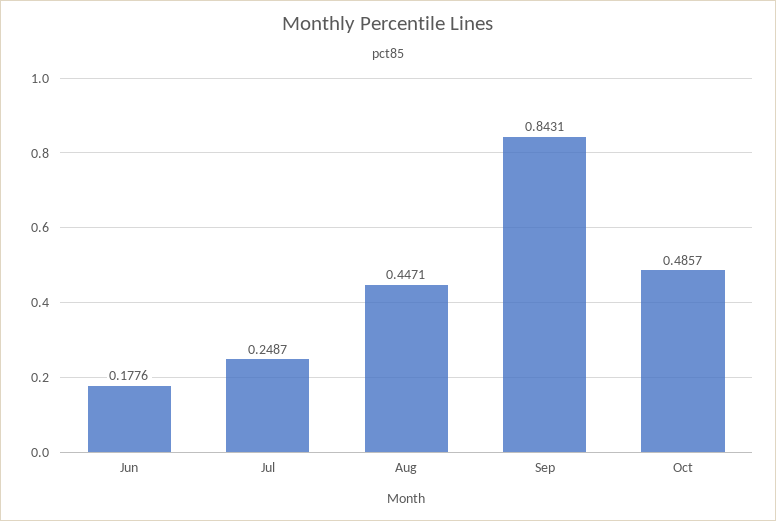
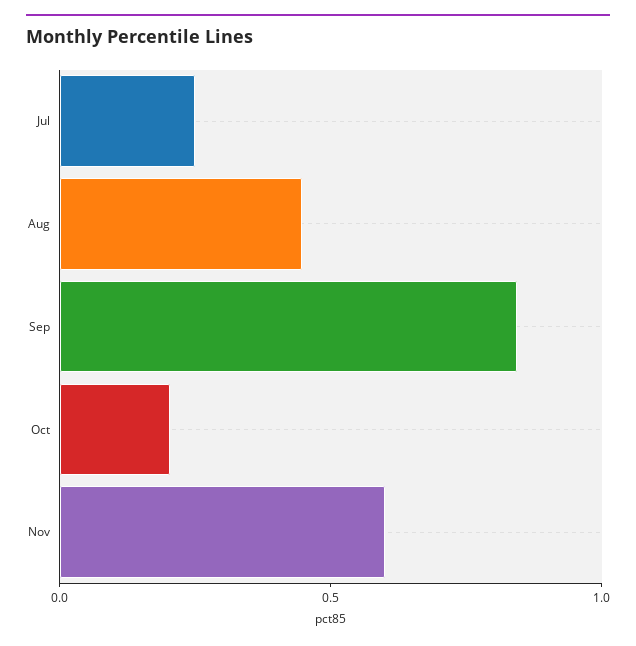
Jun: 0.1776 -> none
Oct: 0.4857 -> 0.2
Nov: none -> 0.6

